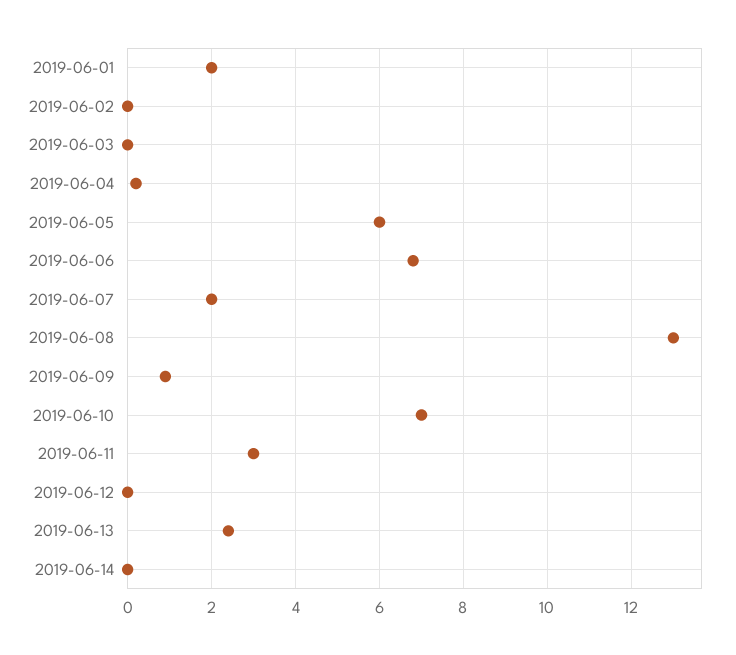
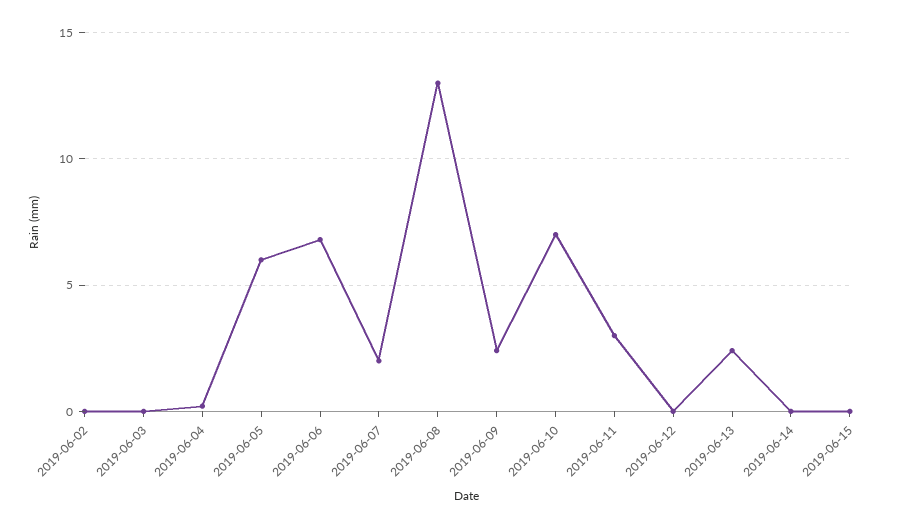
2019-06-01: 2 -> none
2019-06-09: 1 -> 2.5
2019-06-15: none -> 0

